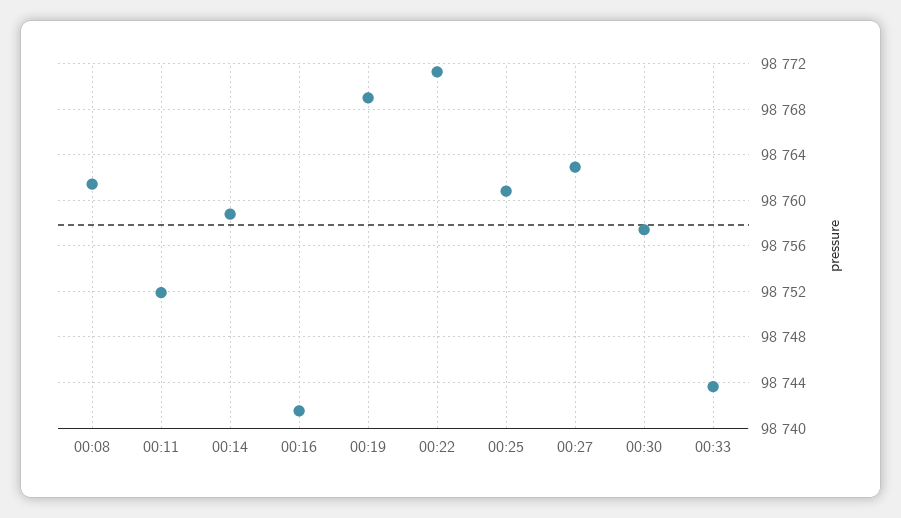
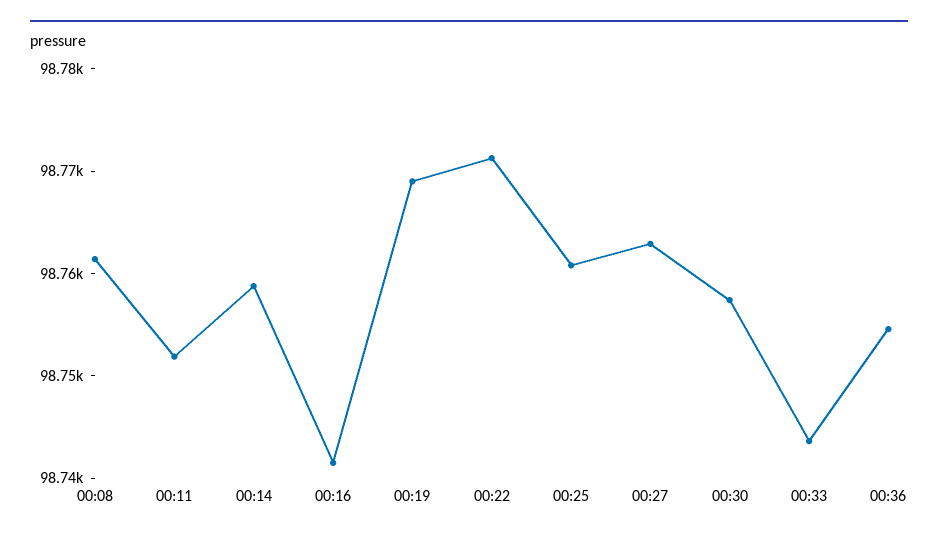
00:36: none -> 98754

